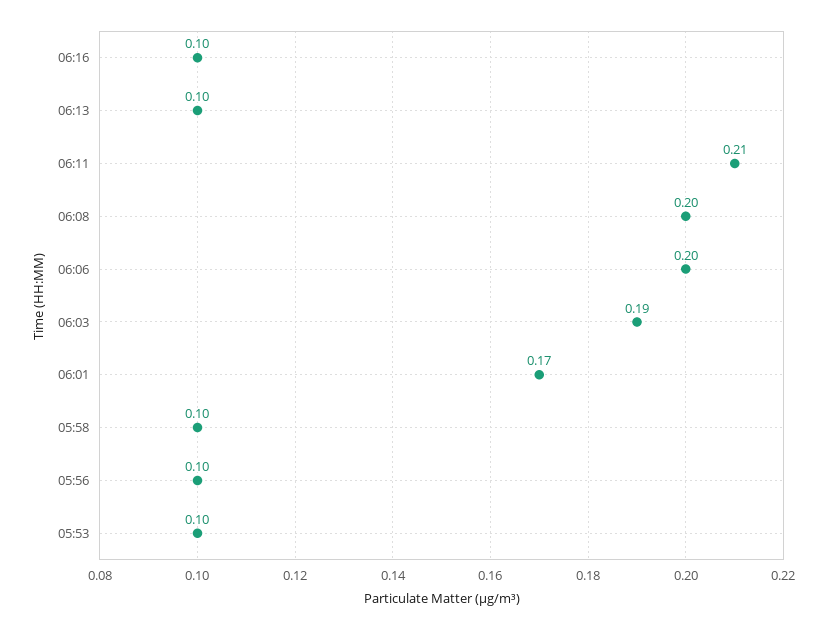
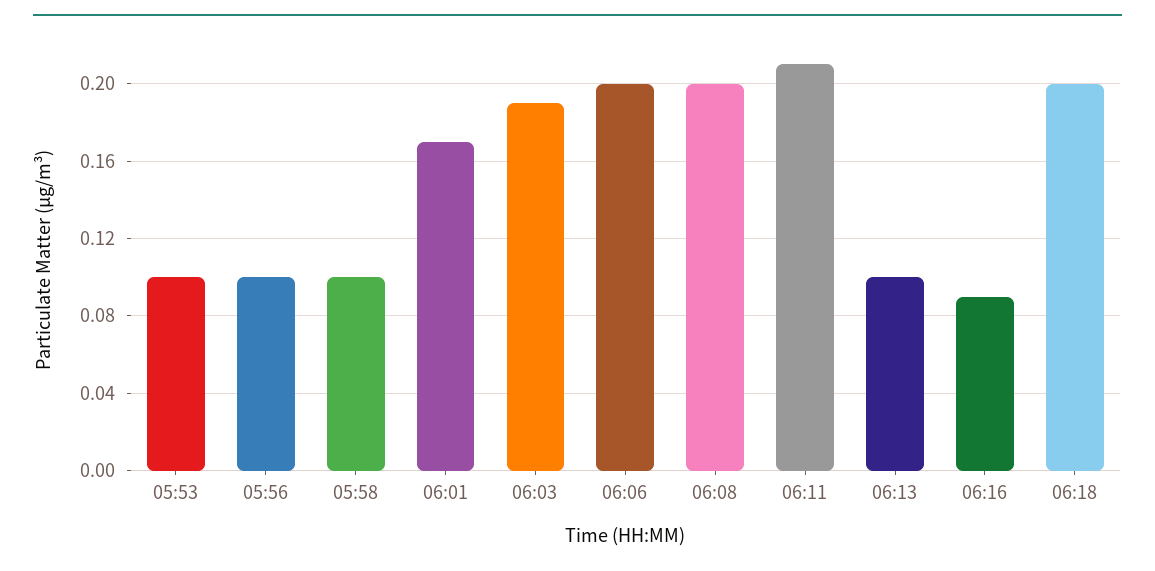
06:16: 0.1 -> 0.09
06:18: none -> 0.2

